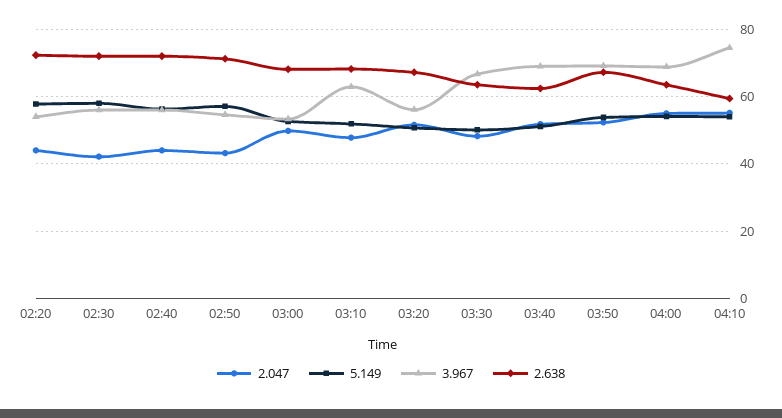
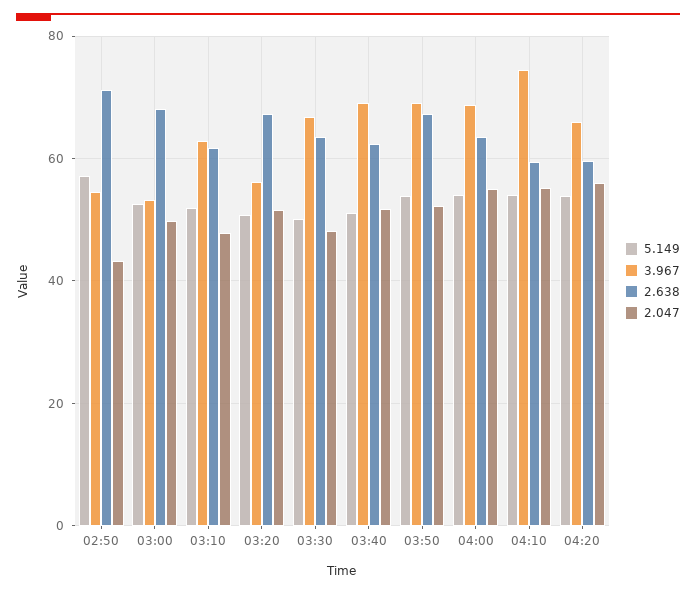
2.047, 02:20: 44 -> none
5.149, 02:20: 58 -> none
3.967, 02:20: 54 -> none
2.638, 02:20: 72 -> none
2.047, 02:30: 42 -> none
5.149, 02:30: 58 -> none
3.967, 02:30: 56 -> none
2.638, 02:30: 72 -> none
2.047, 02:40: 44 -> none
5.149, 02:40: 56 -> none
3.967, 02:40: 56 -> none
2.638, 02:40: 72 -> none
2.638, 03:10: 68 -> 62
5.149, 04:20: none -> 54
3.967, 04:20: none -> 66
2.638, 04:20: none -> 60
2.047, 04:20: none -> 56

